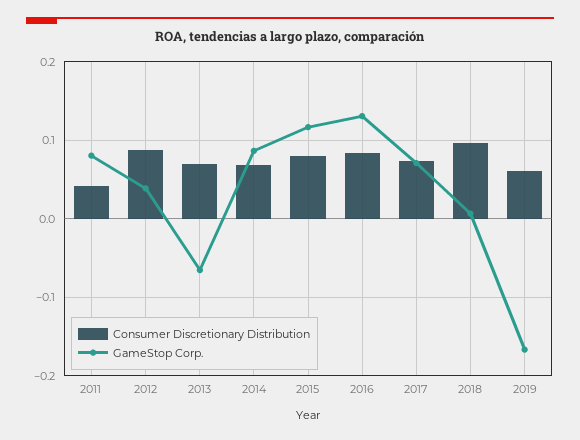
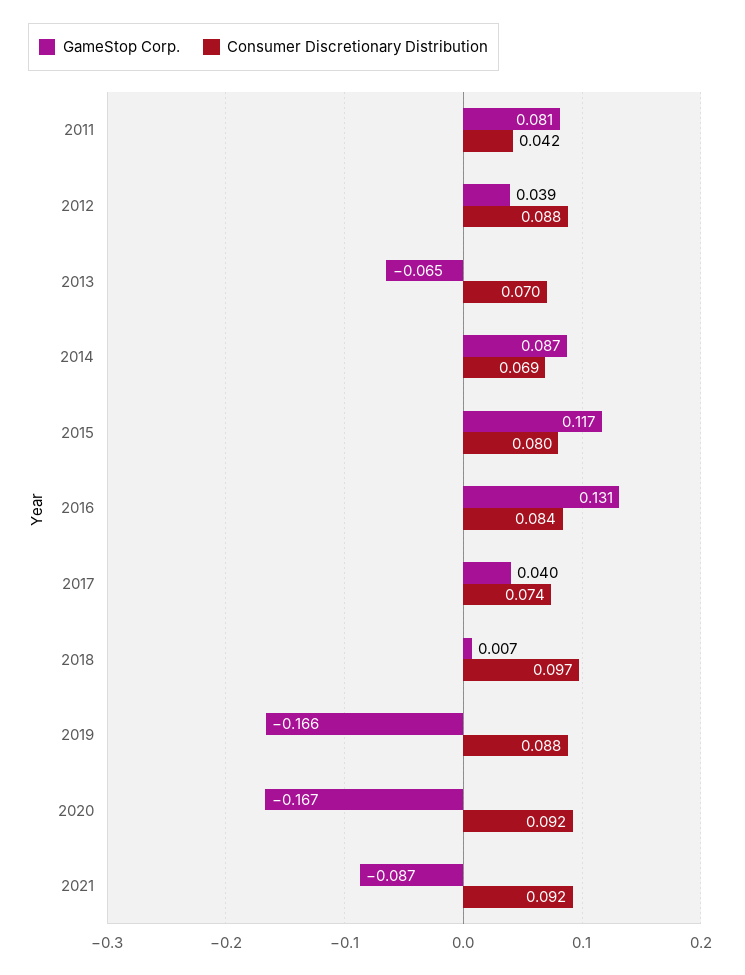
GameStop Corp., 2017: 0.07 -> 0.04
Consumer Discretionary Distribution, 2019: 0.06 -> 0.088
GameStop Corp., 2020: none -> -0.167
Consumer Discretionary Distribution, 2020: none -> 0.092
GameStop Corp., 2021: none -> -0.087
Consumer Discretionary Distribution, 2021: none -> 0.092

